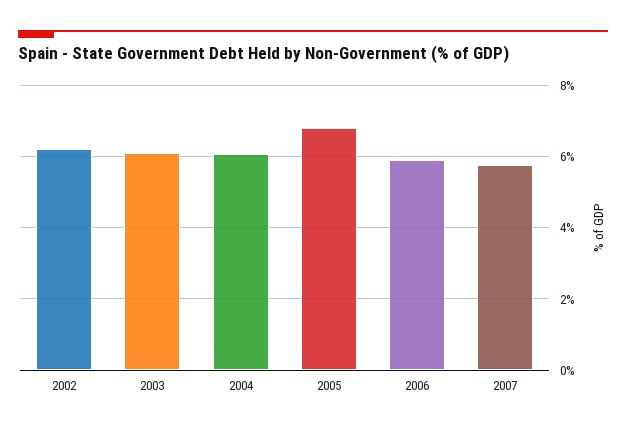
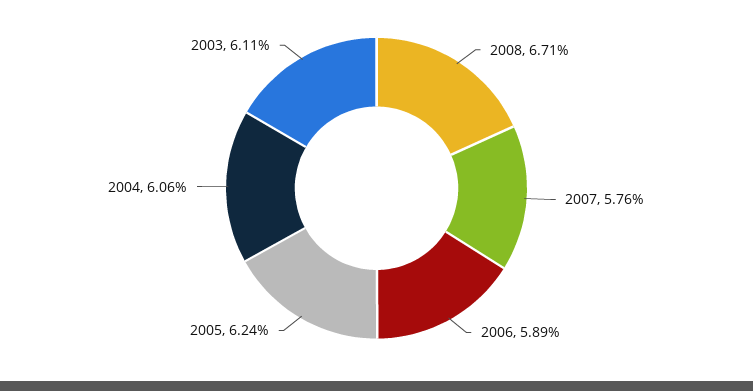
2002: 6.2 -> none
2005: 6.8 -> 6.24
2008: none -> 6.71

